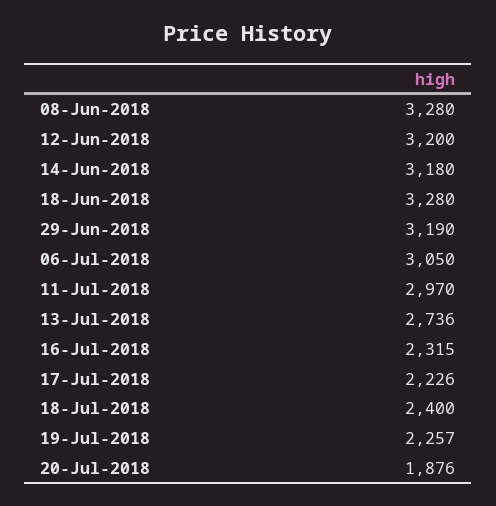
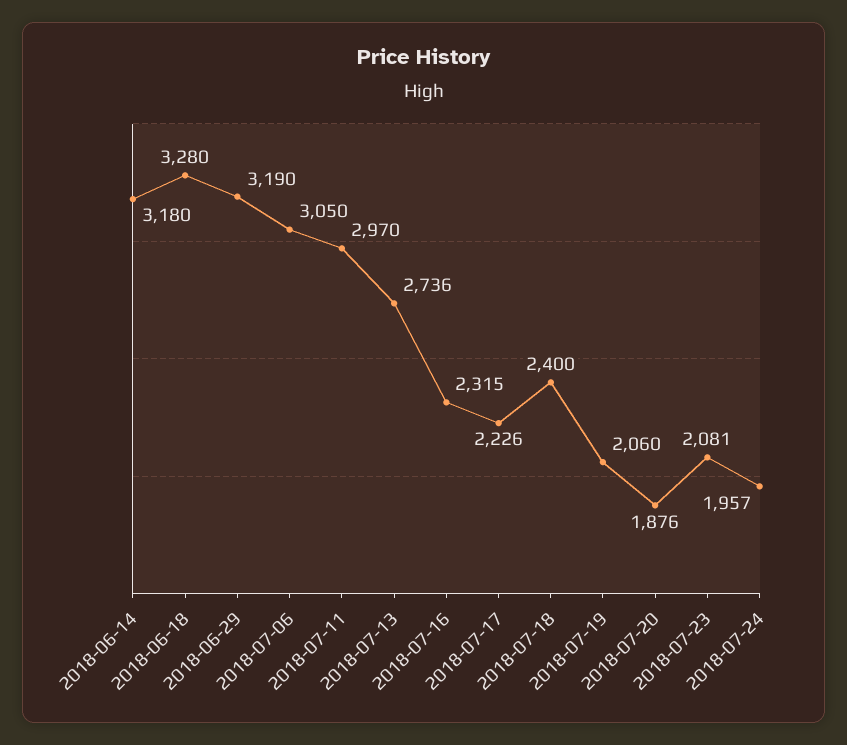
08-Jun-2018: 3280 -> none
12-Jun-2018: 3200 -> none
19-Jul-2018: 2257 -> 2060
2018-07-23: none -> 2081
2018-07-24: none -> 1957

